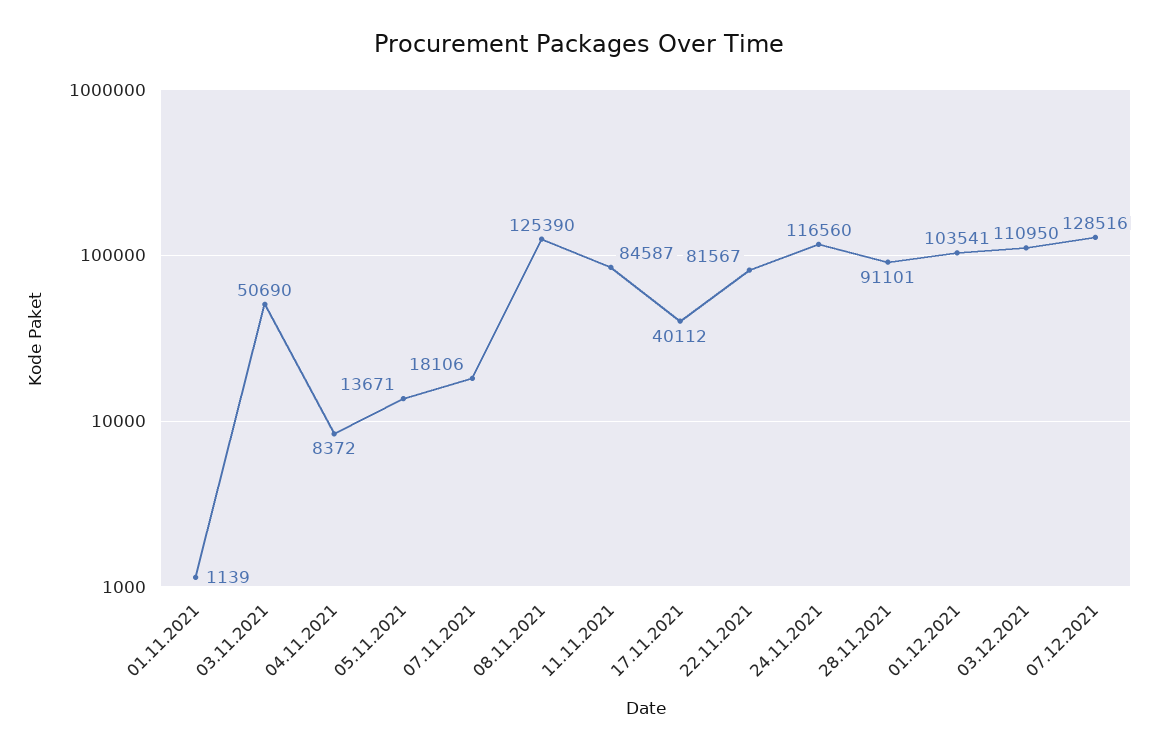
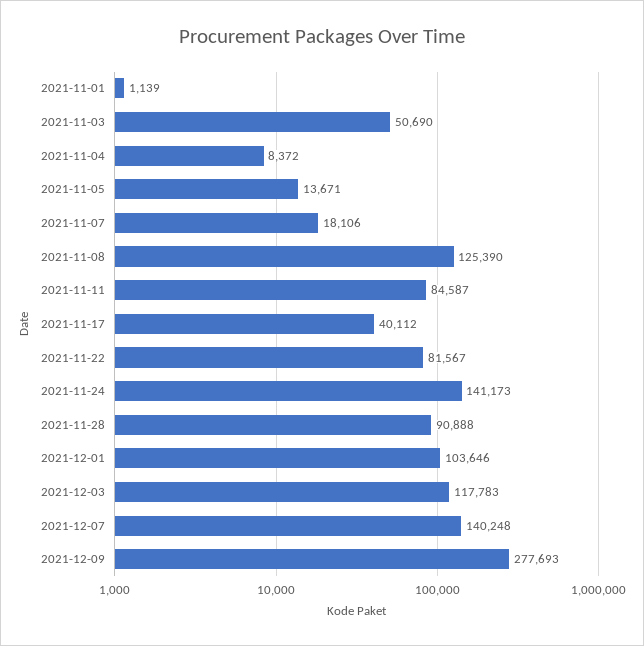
24.11.2021: 116560 -> 141173
28.11.2021: 91101 -> 90888
01.12.2021: 103541 -> 103646
03.12.2021: 110950 -> 117783
07.12.2021: 128516 -> 140248
2021-12-09: none -> 277693

